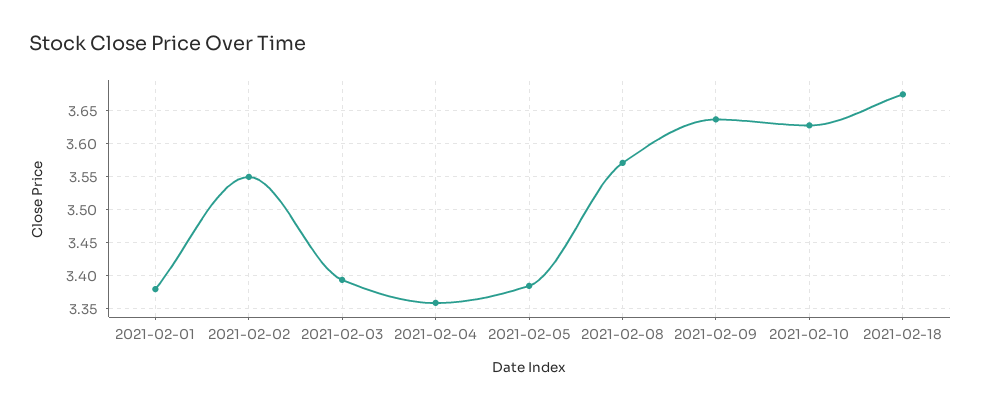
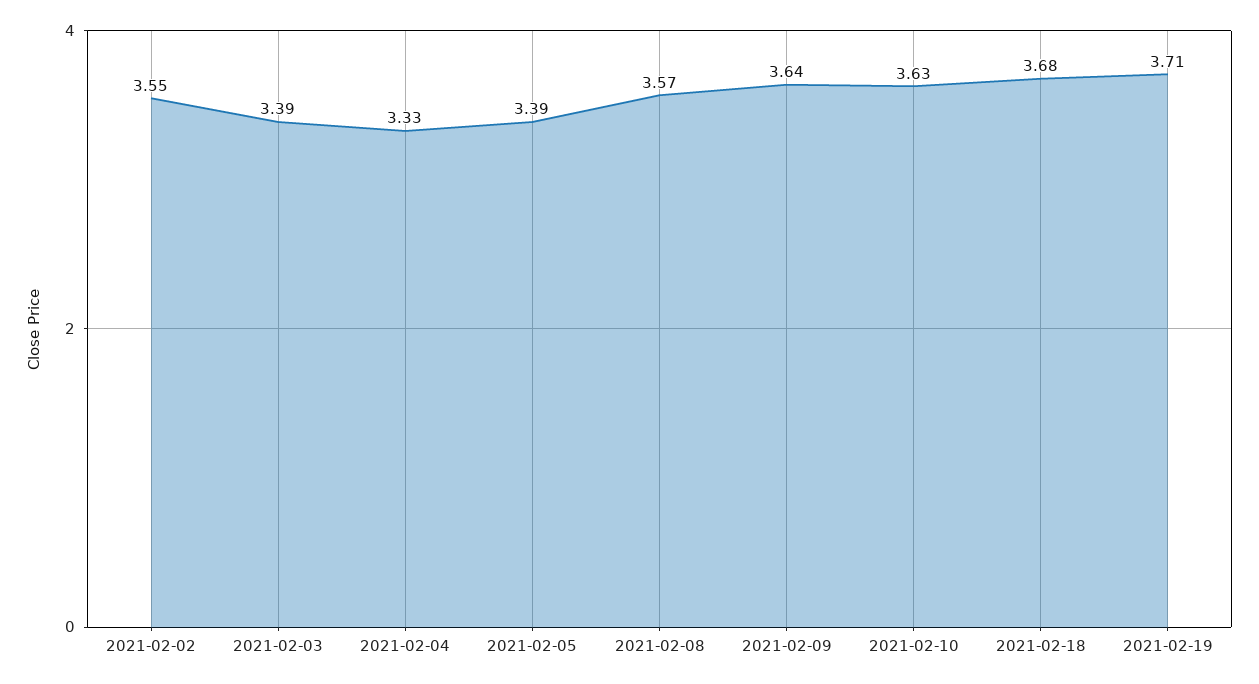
2021-02-01: 3.38 -> none
2021-02-04: 3.36 -> 3.33
2021-02-19: none -> 3.71

